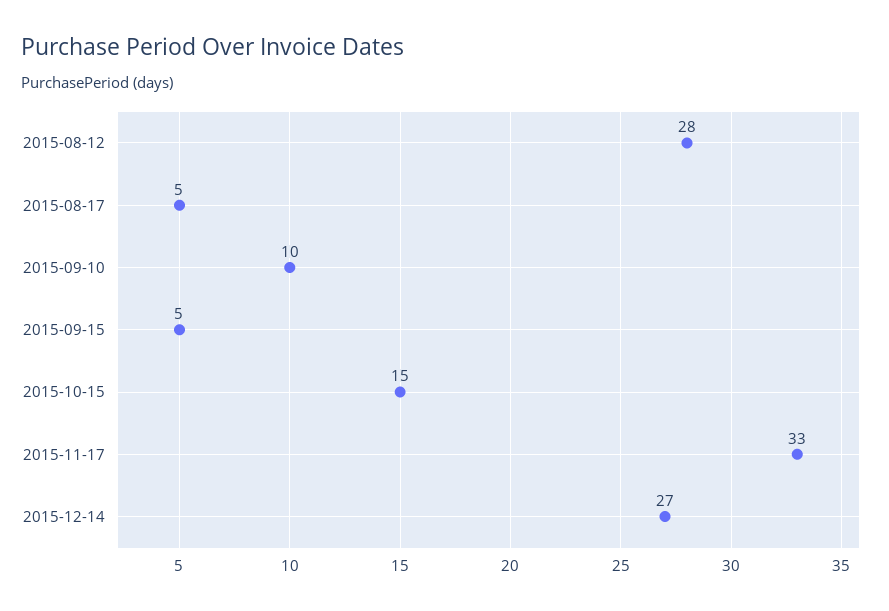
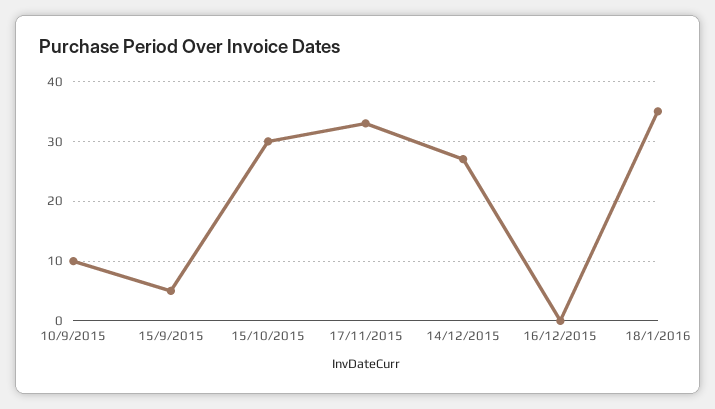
2015-08-12: 28 -> none
2015-08-17: 5 -> none
2015-10-15: 15 -> 30
16/12/2015: none -> 0
18/1/2016: none -> 35

